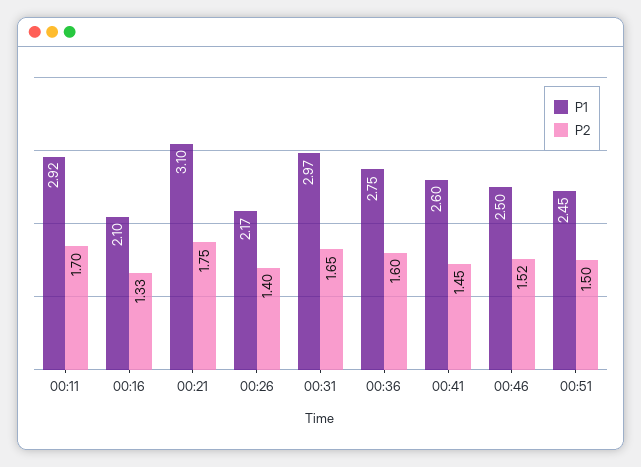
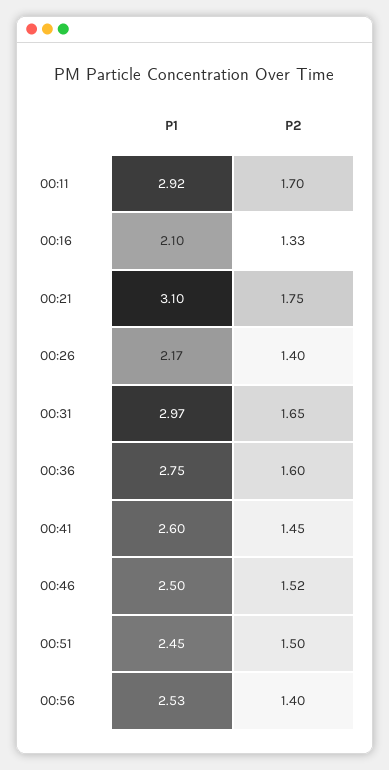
P1, 00:56: none -> 2.53
P2, 00:56: none -> 1.4

